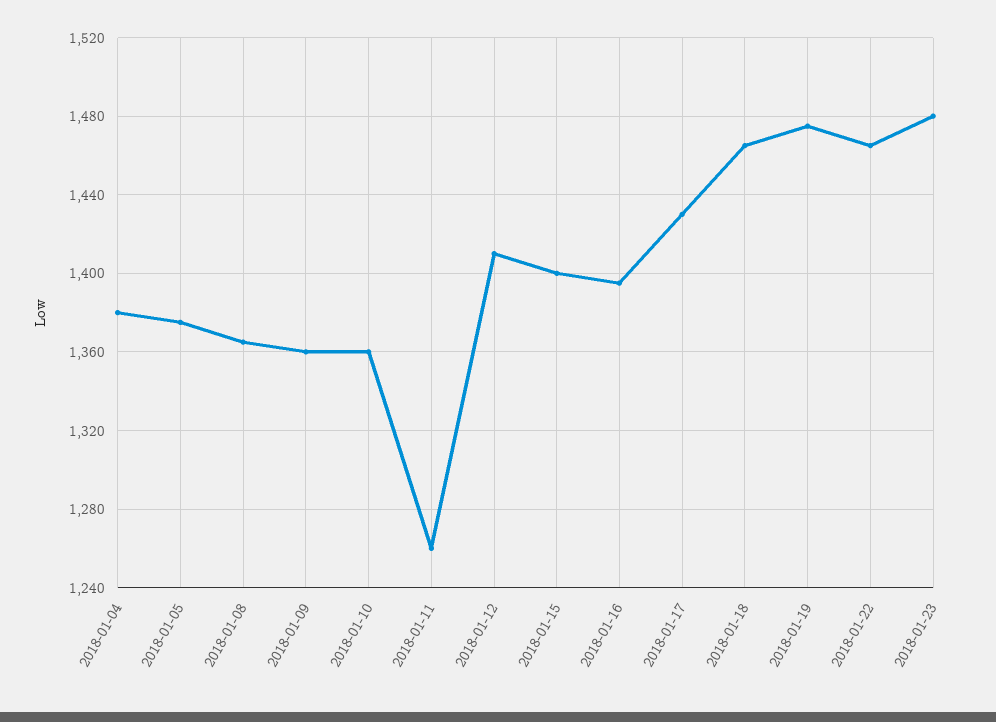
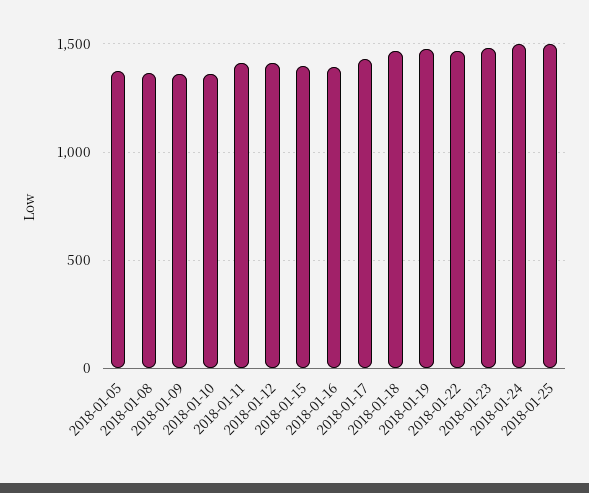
2018-01-04: 1380 -> none
2018-01-11: 1260 -> 1400
2018-01-24: none -> 1500
2018-01-25: none -> 1500

